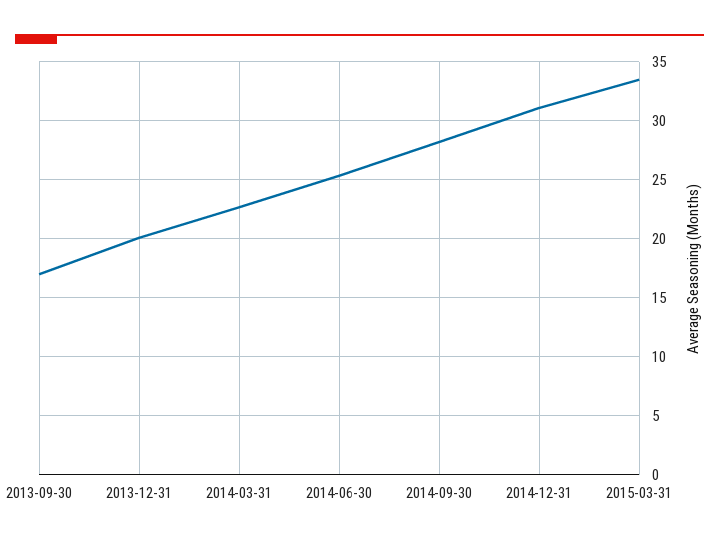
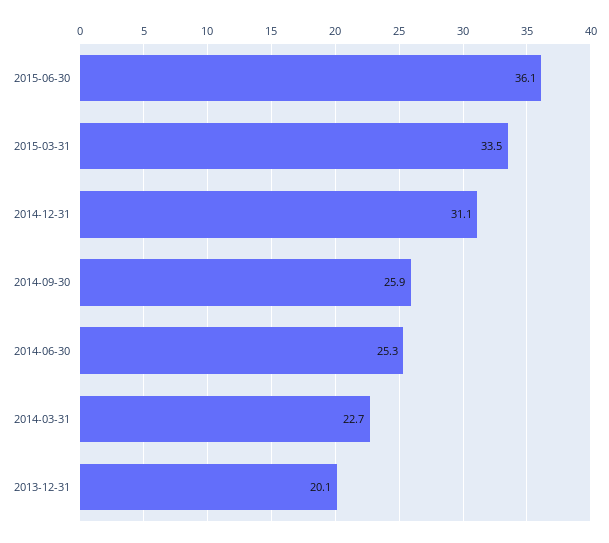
2013-09-30: 17 -> none
2014-09-30: 28 -> 25.9
2015-06-30: none -> 36.1

